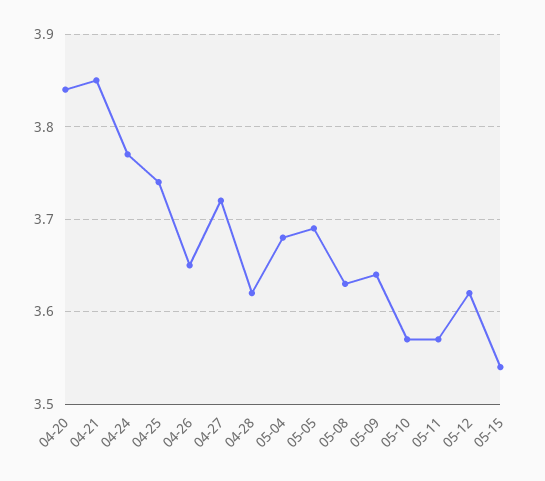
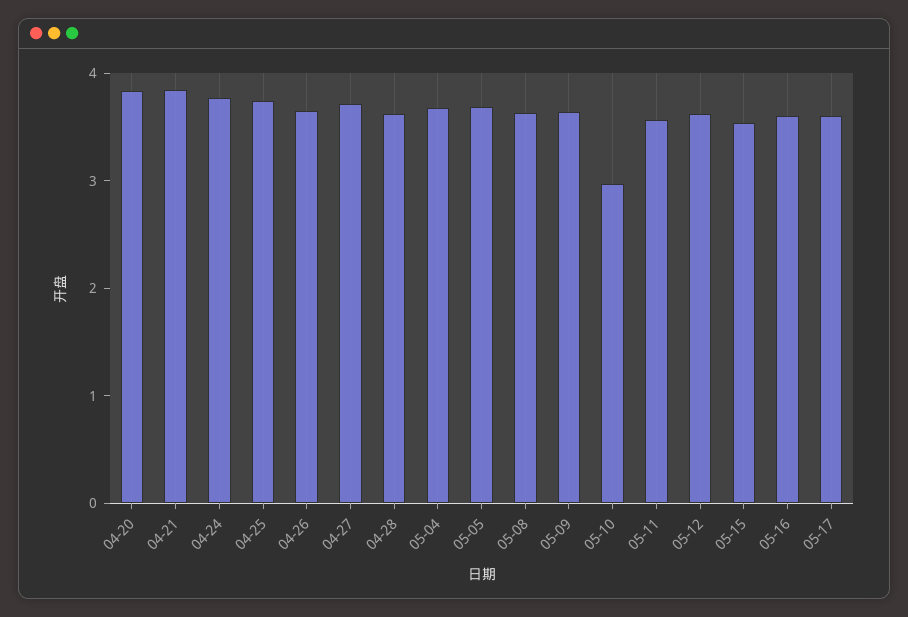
05-10: 3.57 -> 3
05-16: none -> 3.6
05-17: none -> 3.6

